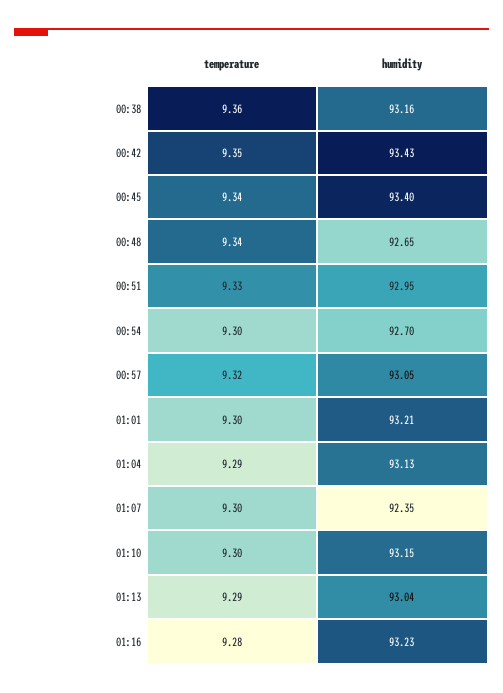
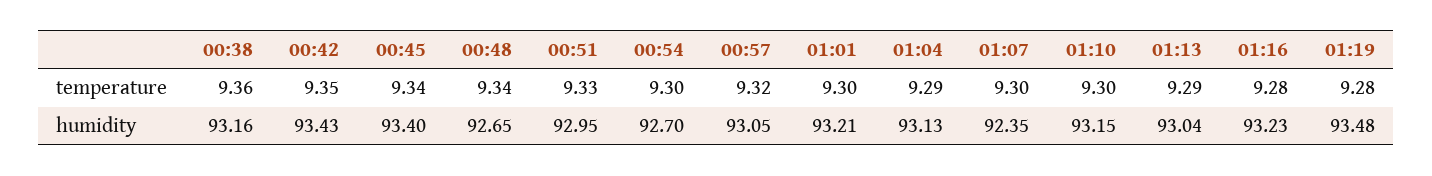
temperature, 01:19: none -> 9.28
humidity, 01:19: none -> 93.48

